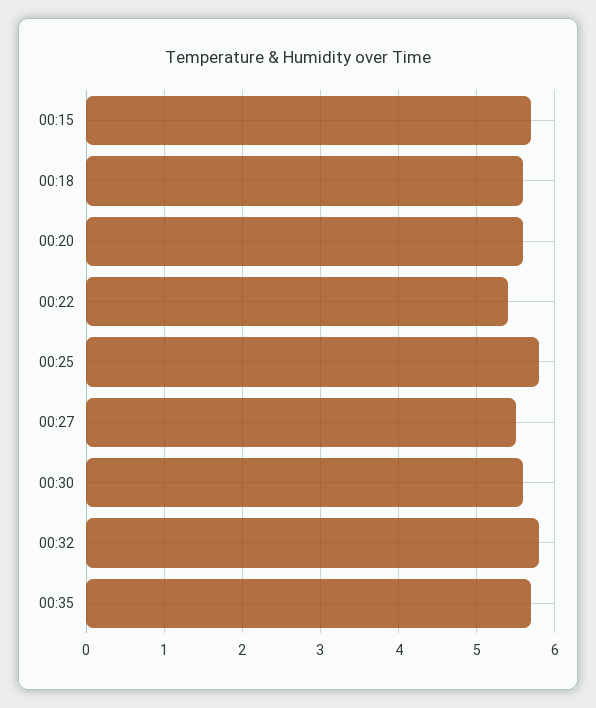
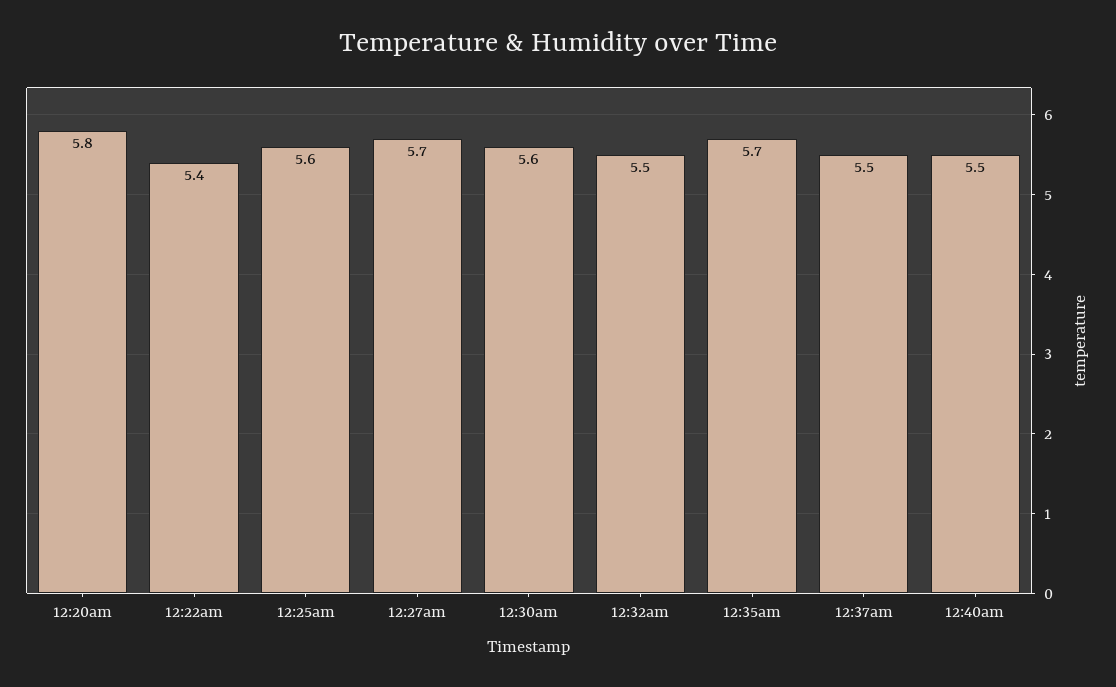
00:15: 5.7 -> none
00:18: 5.6 -> none
00:20: 5.6 -> 5.8
00:25: 5.8 -> 5.6
00:27: 5.5 -> 5.7
00:32: 5.8 -> 5.5
12:37am: none -> 5.5
12:40am: none -> 5.5

